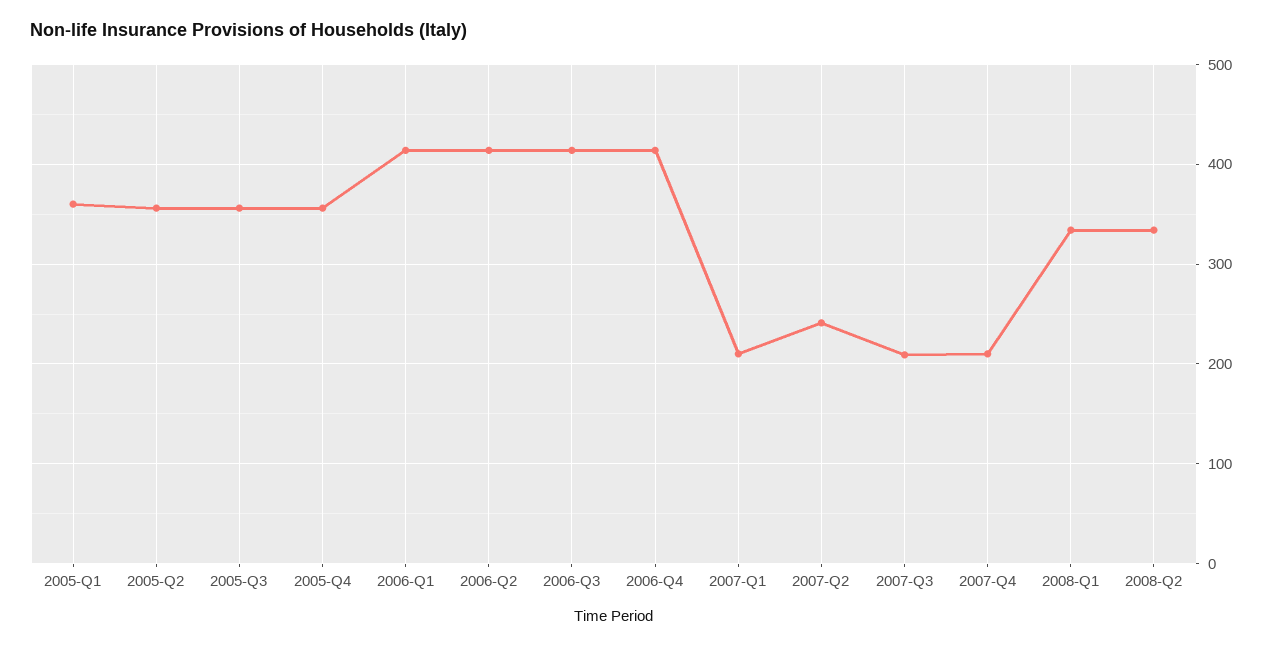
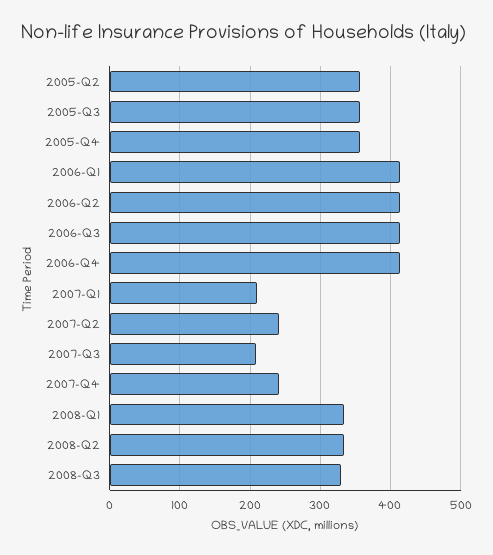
2005-Q1: 360 -> none
2007-Q4: 210 -> 240
2008-Q3: none -> 330

